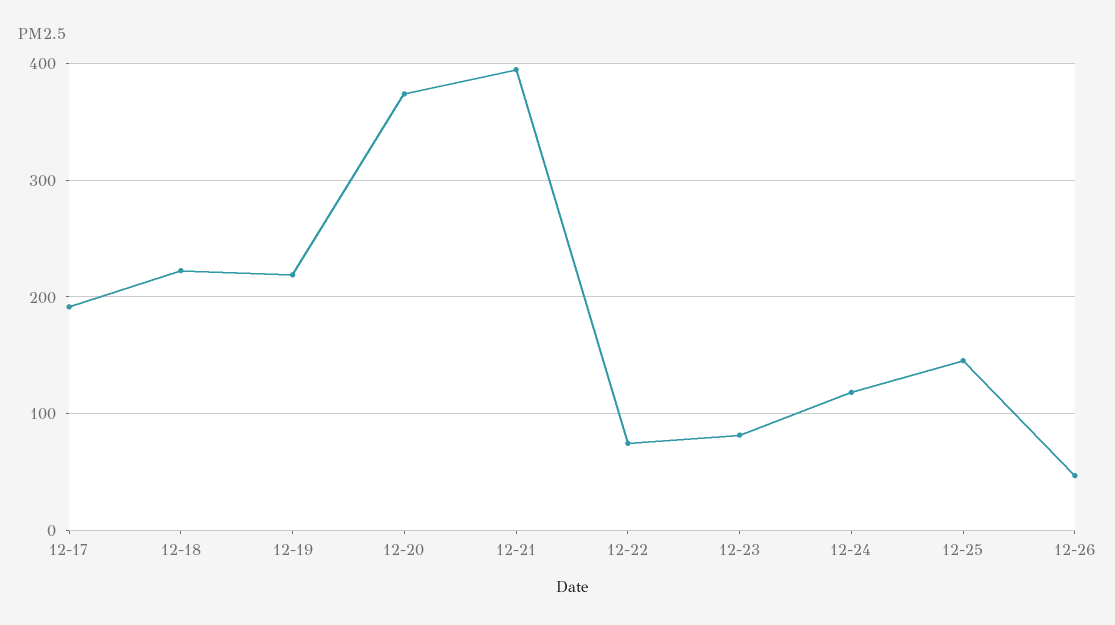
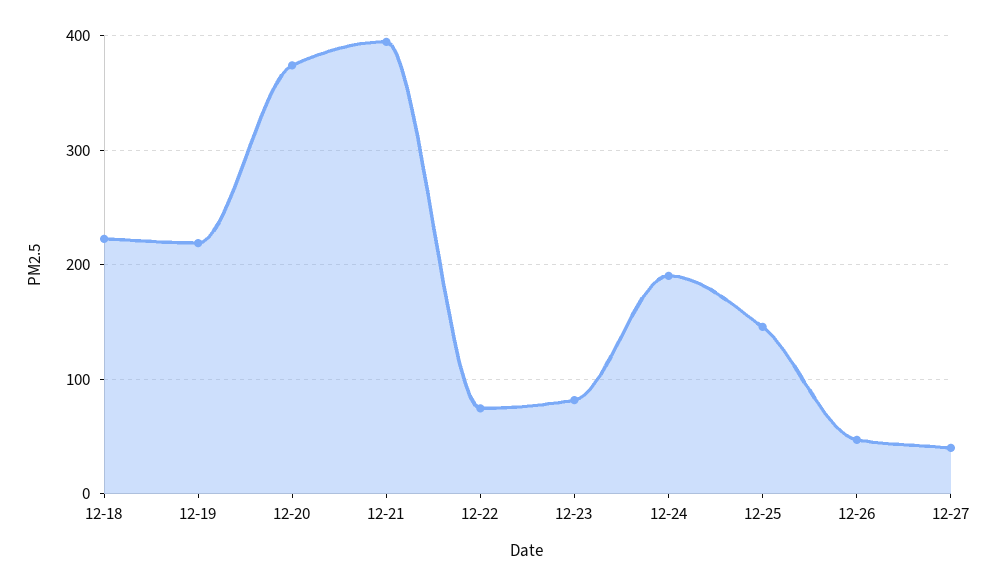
12-17: 190 -> none
12-24: 120 -> 190
12-27: none -> 40

